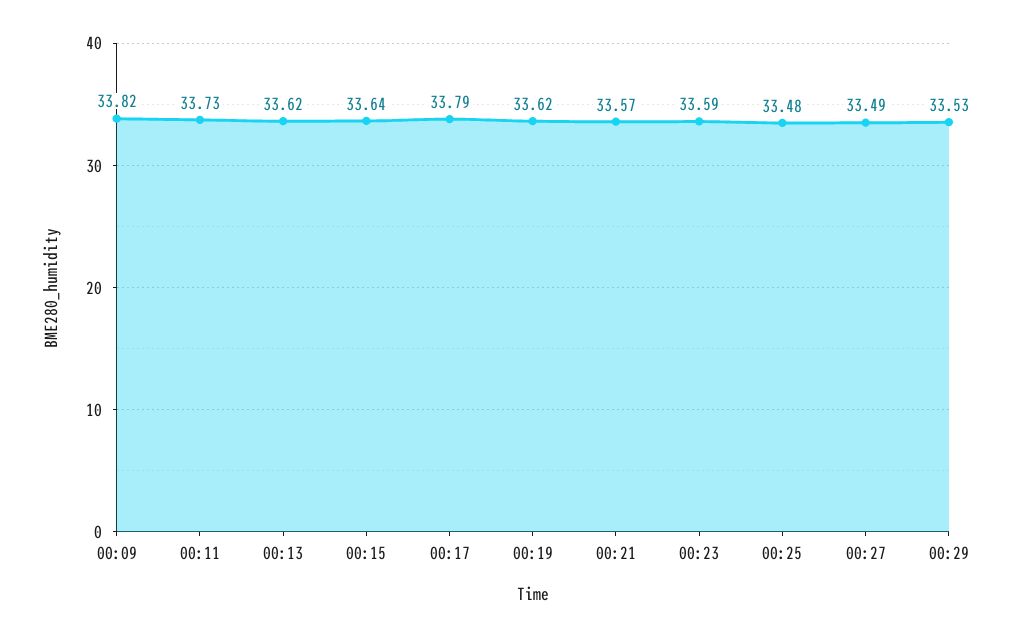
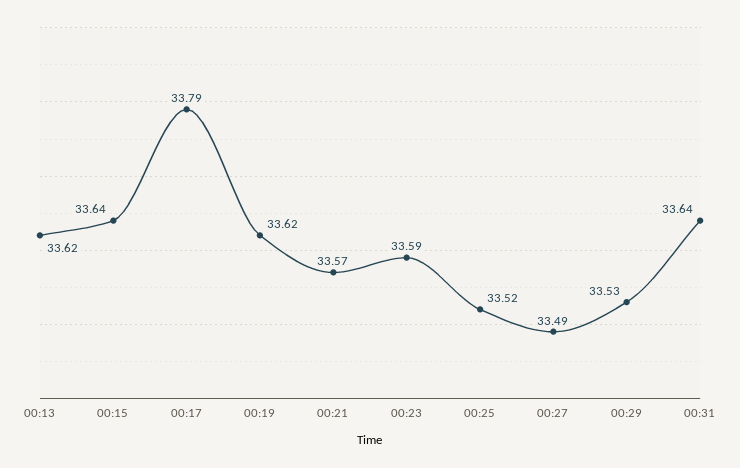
00:09: 33.82 -> none
00:11: 33.73 -> none
00:25: 33.48 -> 33.52
00:31: none -> 33.64

